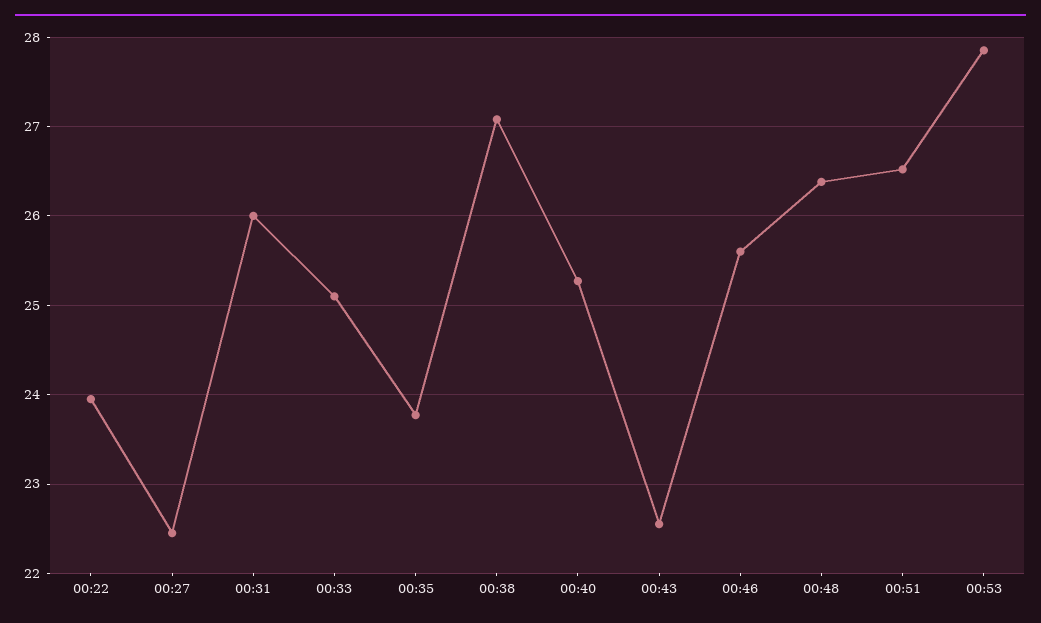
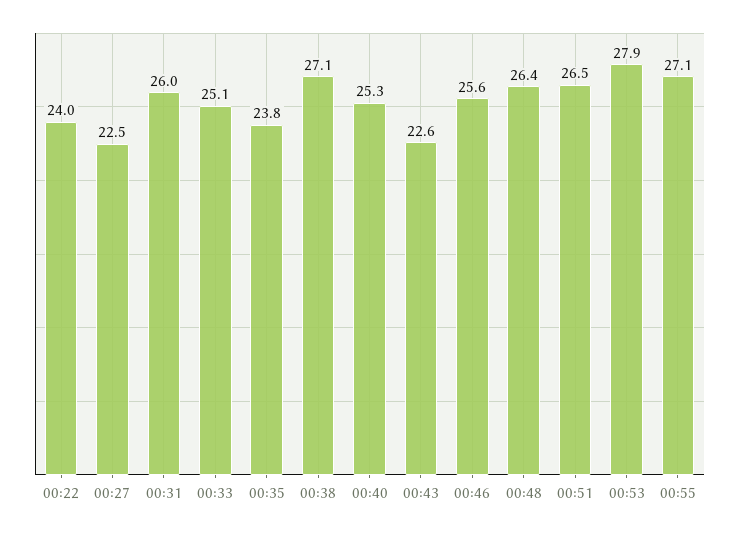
00:55: none -> 27.1

